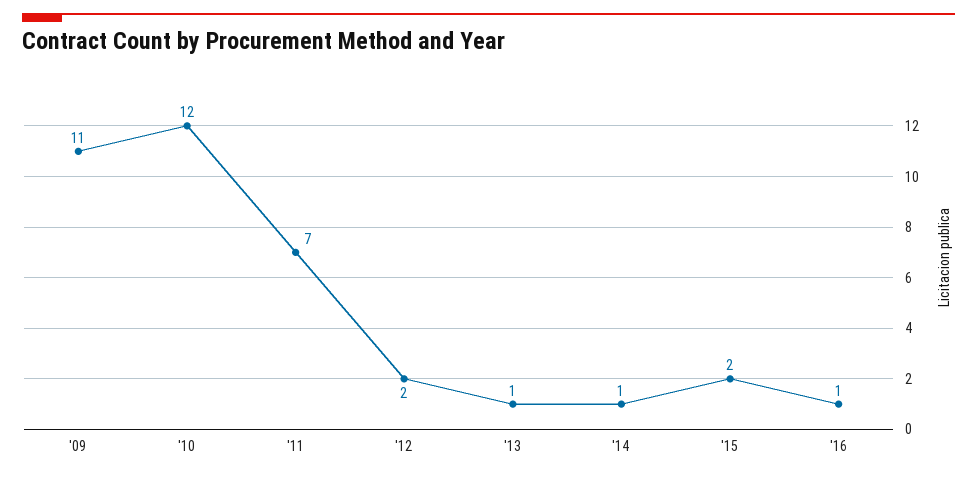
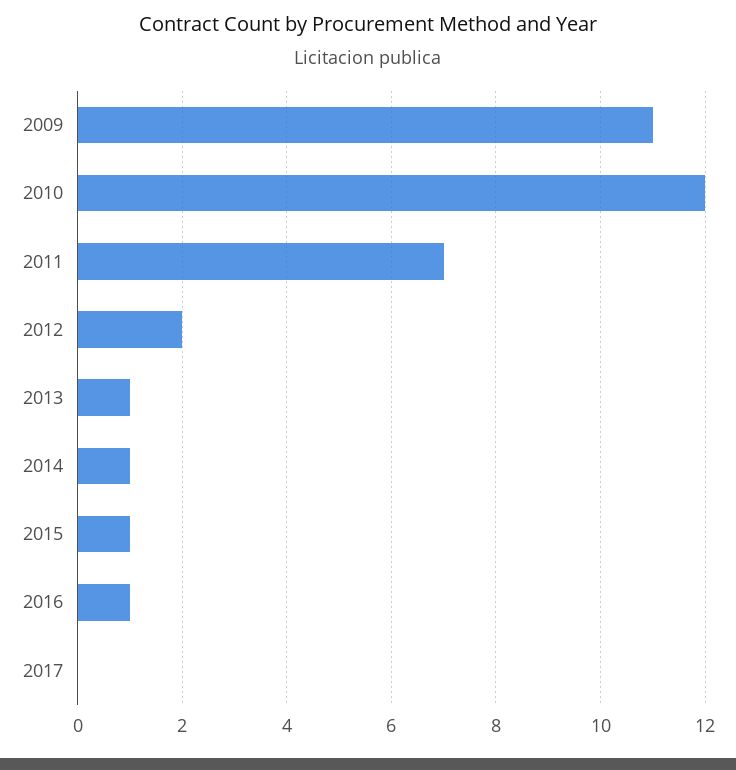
'15: 2 -> 1
2017: none -> 0

